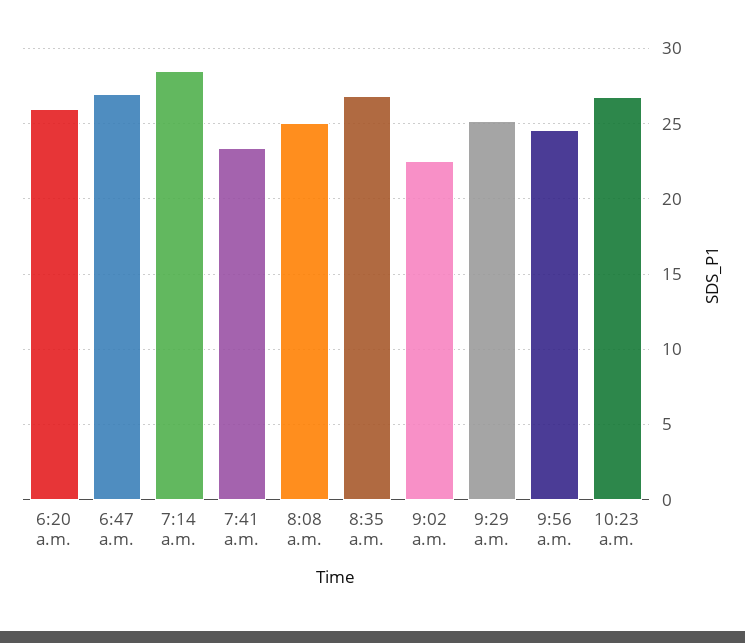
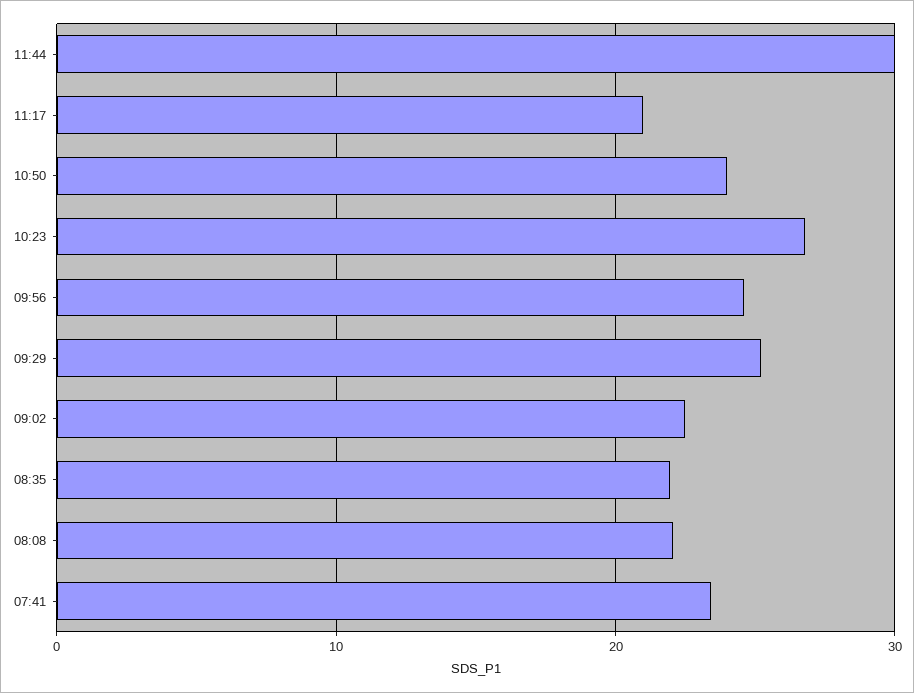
6:20 a.m.: 26 -> none
6:47 a.m.: 27 -> none
7:14 a.m.: 28.5 -> none
8:08 a.m.: 25 -> 22
8:35 a.m.: 27 -> 22
11:44: none -> 30
11:17: none -> 21
10:50: none -> 24

